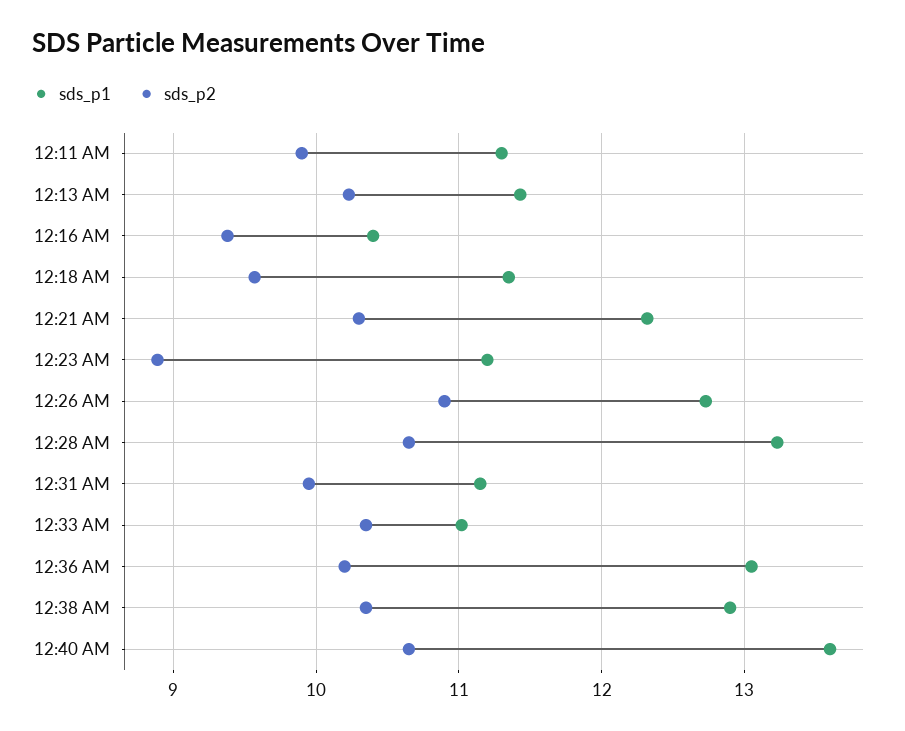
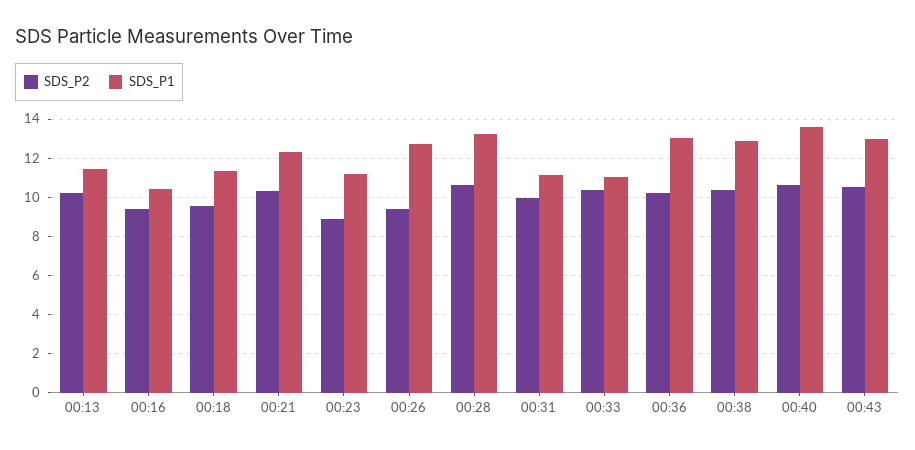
sds_p1, 12:11 AM: 11.3 -> none
sds_p2, 12:11 AM: 9.9 -> none
sds_p2, 12:26 AM: 10.9 -> 9.5
sds_p2, 00:43: none -> 10.5
sds_p1, 00:43: none -> 13

